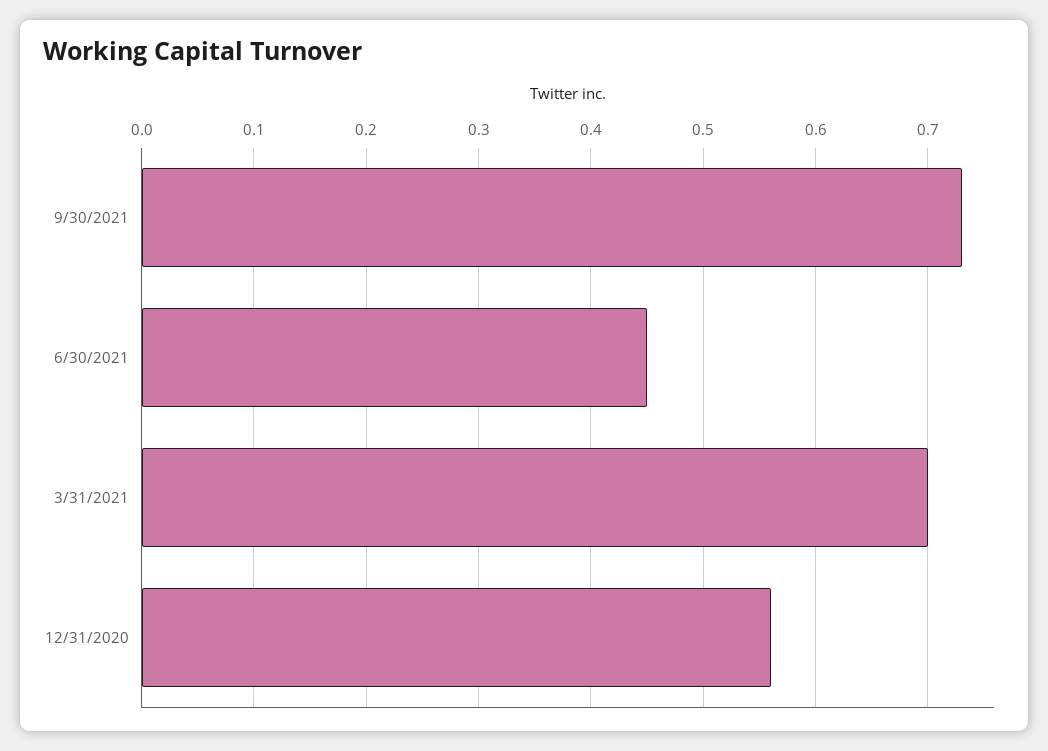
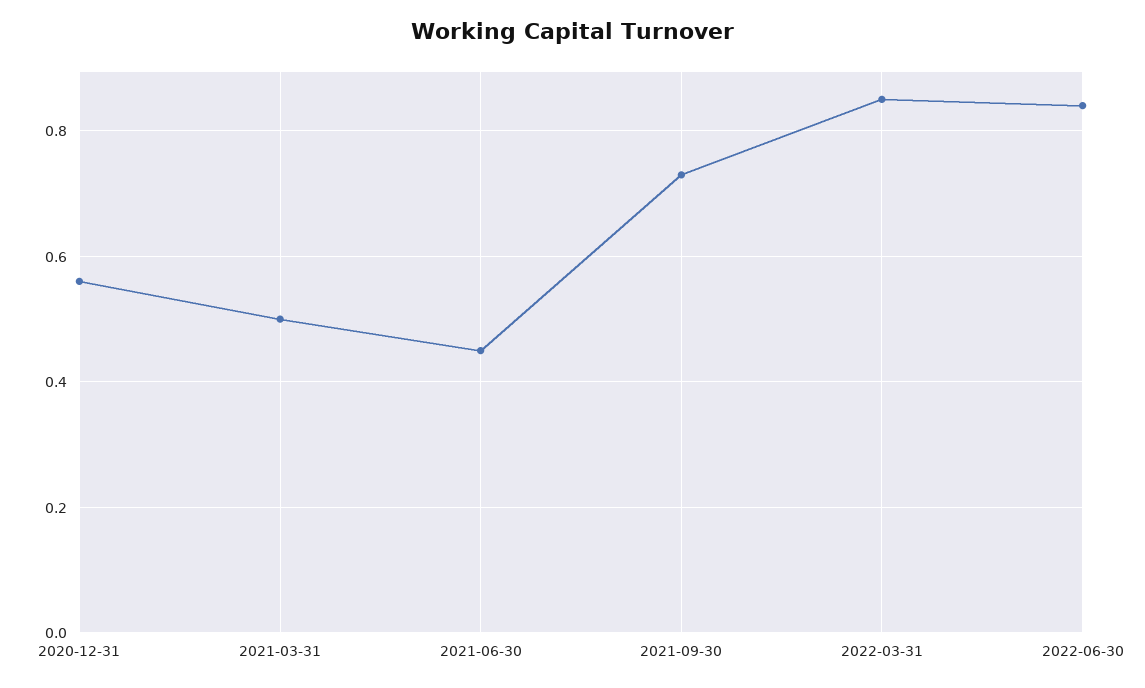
3/31/2021: 0.7 -> 0.5
2022-03-31: none -> 0.85
2022-06-30: none -> 0.85

